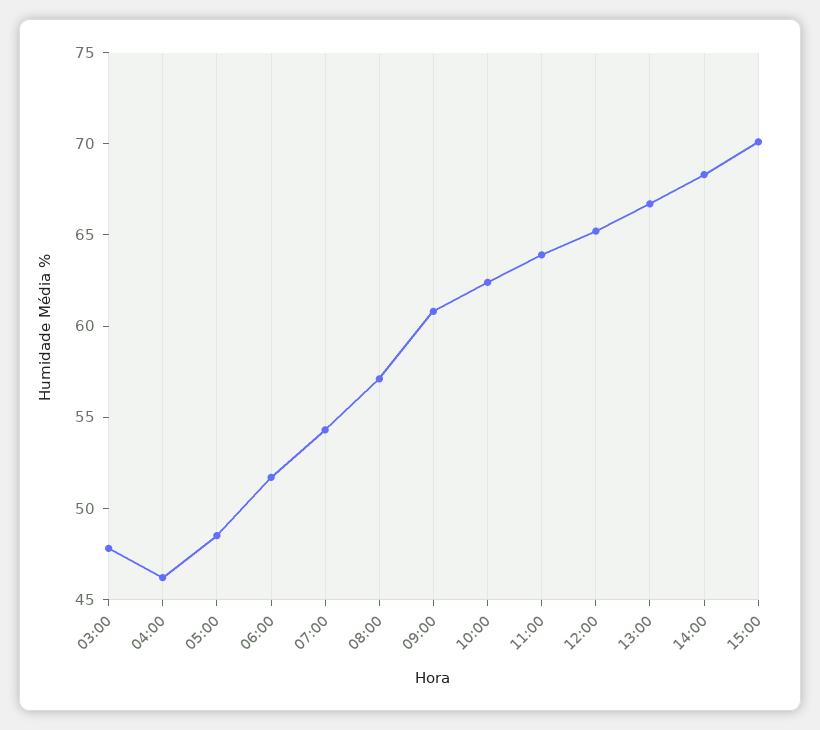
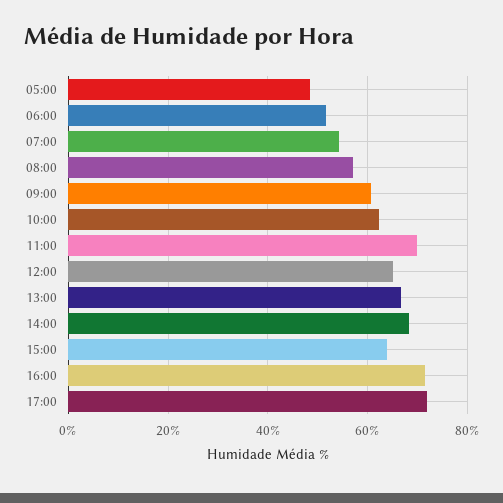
03:00: 48 -> none
04:00: 46 -> none
11:00: 64 -> 70
15:00: 70 -> 64
16:00: none -> 72
17:00: none -> 72

